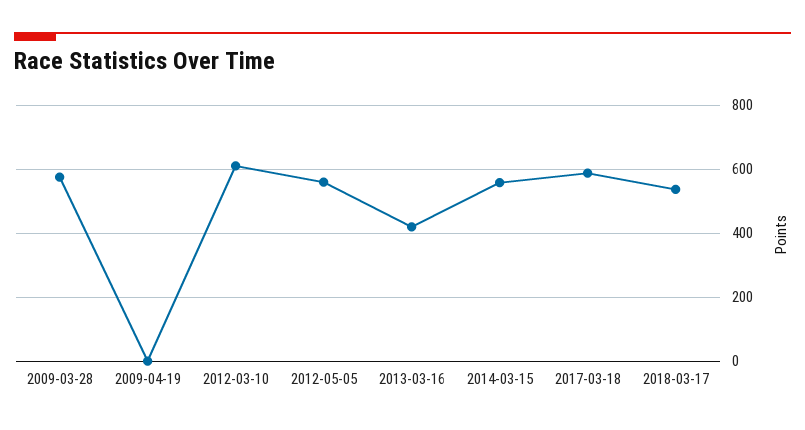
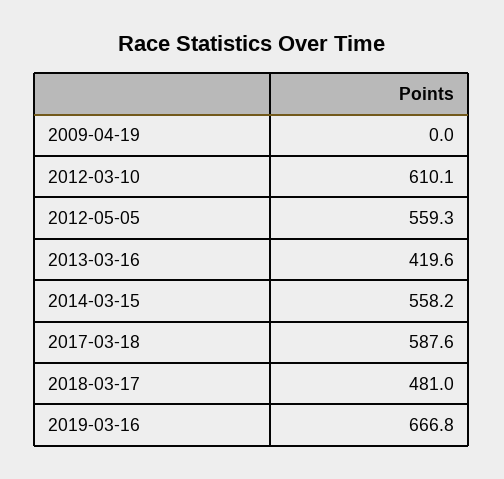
2009-03-28: 580 -> none
2018-03-17: 540 -> 481
2019-03-16: none -> 666.8

